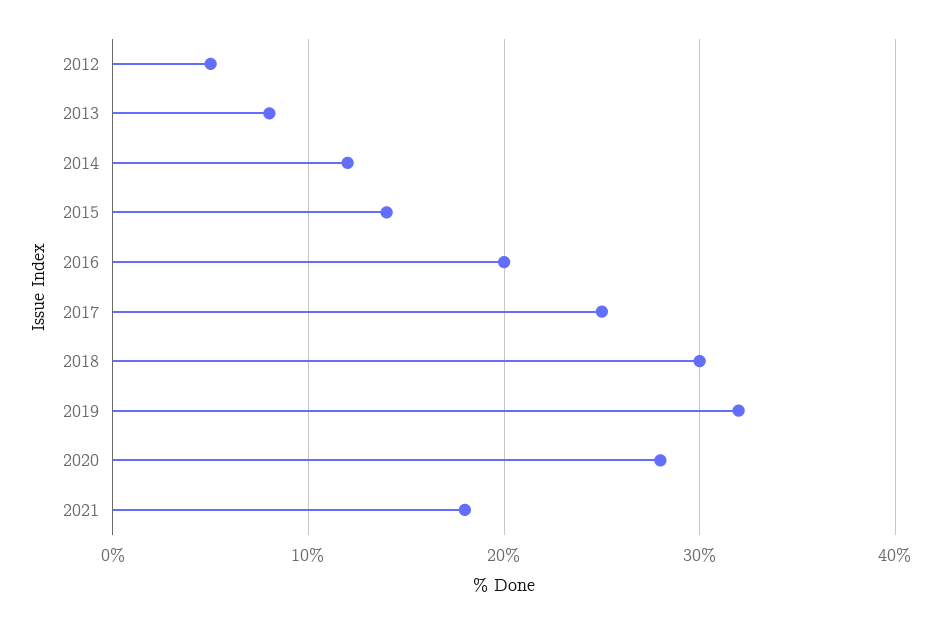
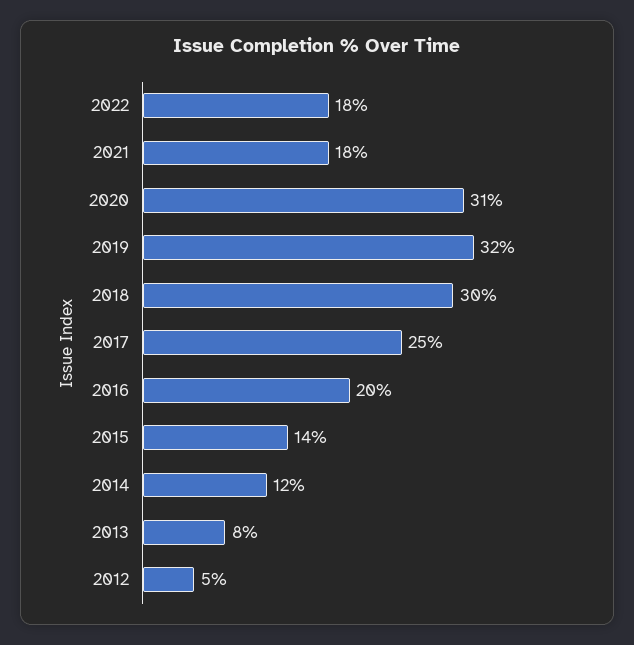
2020: 28 -> 31
2022: none -> 18

